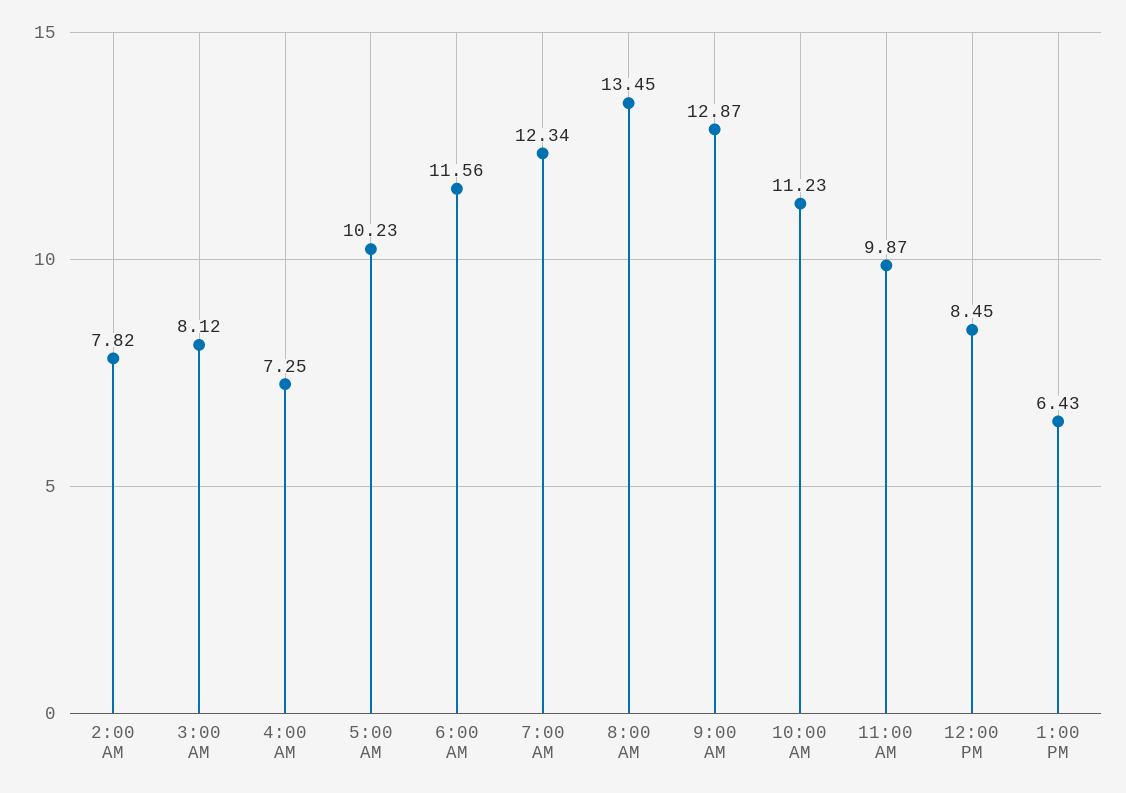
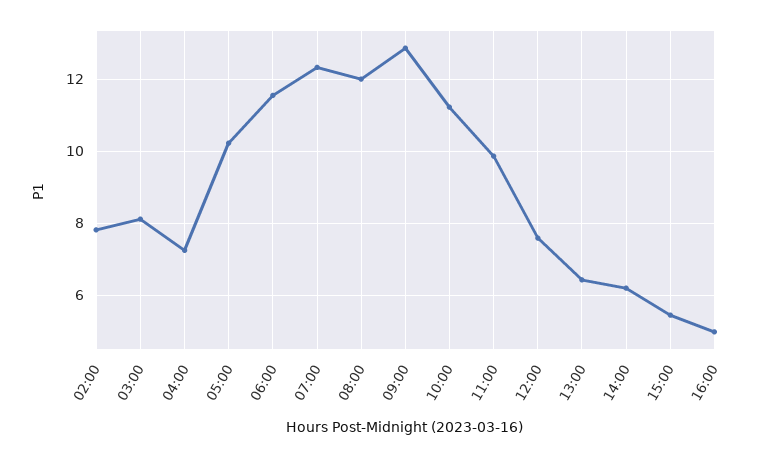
8:00 AM: 13.45 -> 12
12:00 PM: 8.45 -> 7.6
14:00: none -> 6.2
15:00: none -> 5.4
16:00: none -> 5

